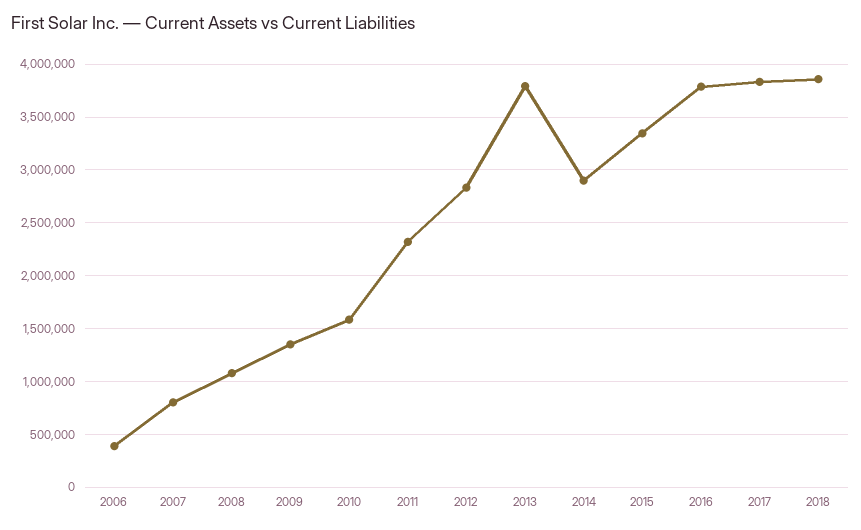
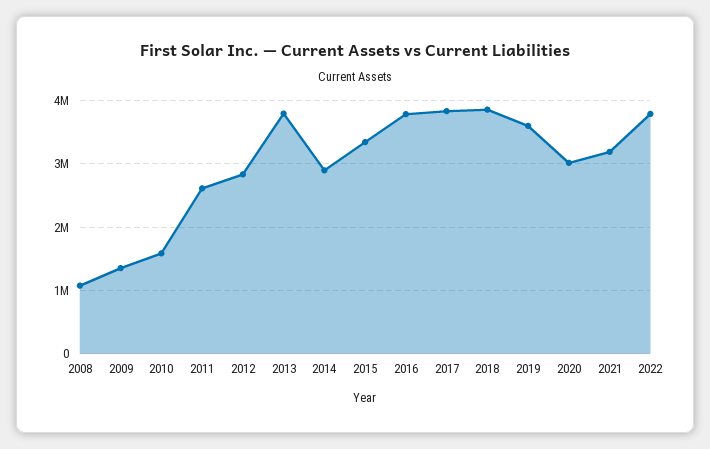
2006: 400000 -> none
2007: 800000 -> none
2011: 2300000 -> 2600000
2019: none -> 3600000
2020: none -> 3000000
2021: none -> 3200000
2022: none -> 3800000

